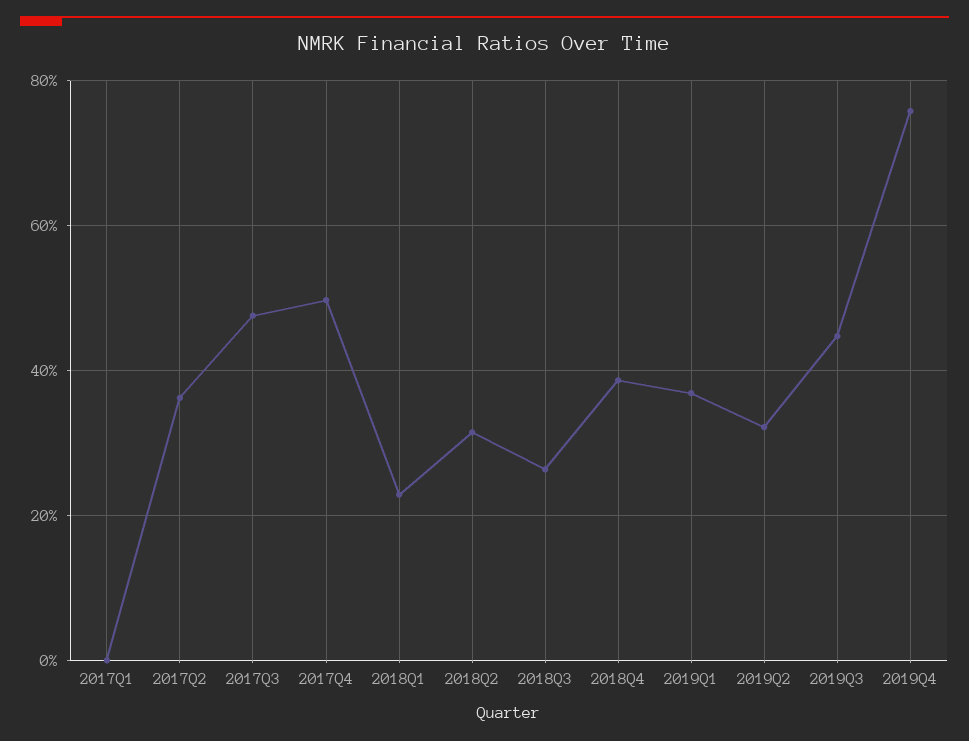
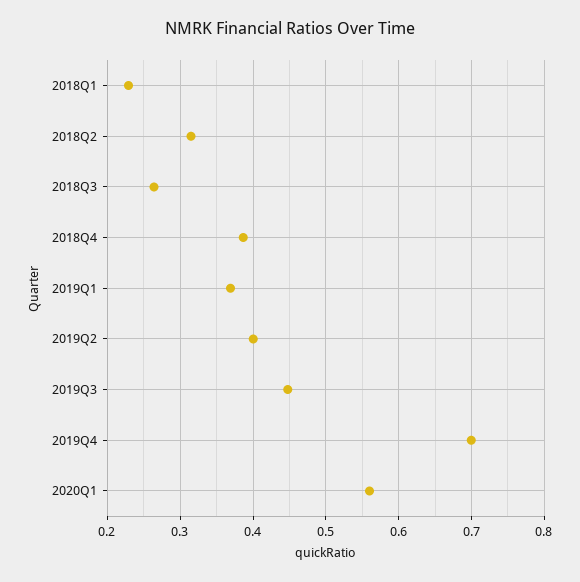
2017Q1: 0 -> none
2017Q2: 0.36 -> none
2017Q3: 0.48 -> none
2017Q4: 0.5 -> none
2019Q2: 0.32 -> 0.4
2019Q4: 0.76 -> 0.7
2020Q1: none -> 0.56

